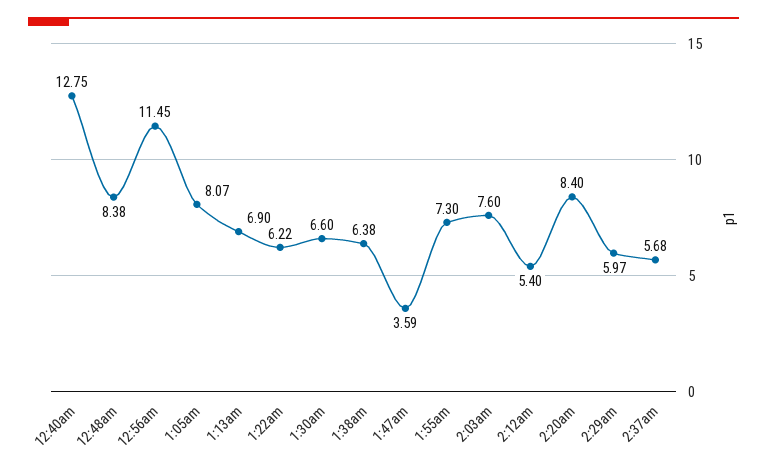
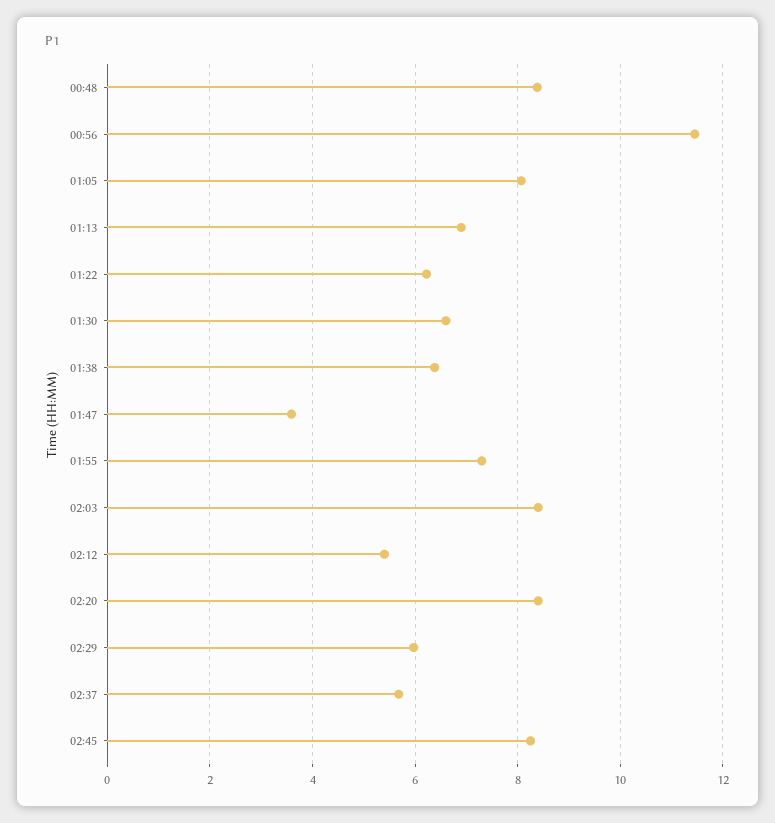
12:40am: 12.75 -> none
2:03am: 7.6 -> 8.4
02:45: none -> 8.2

